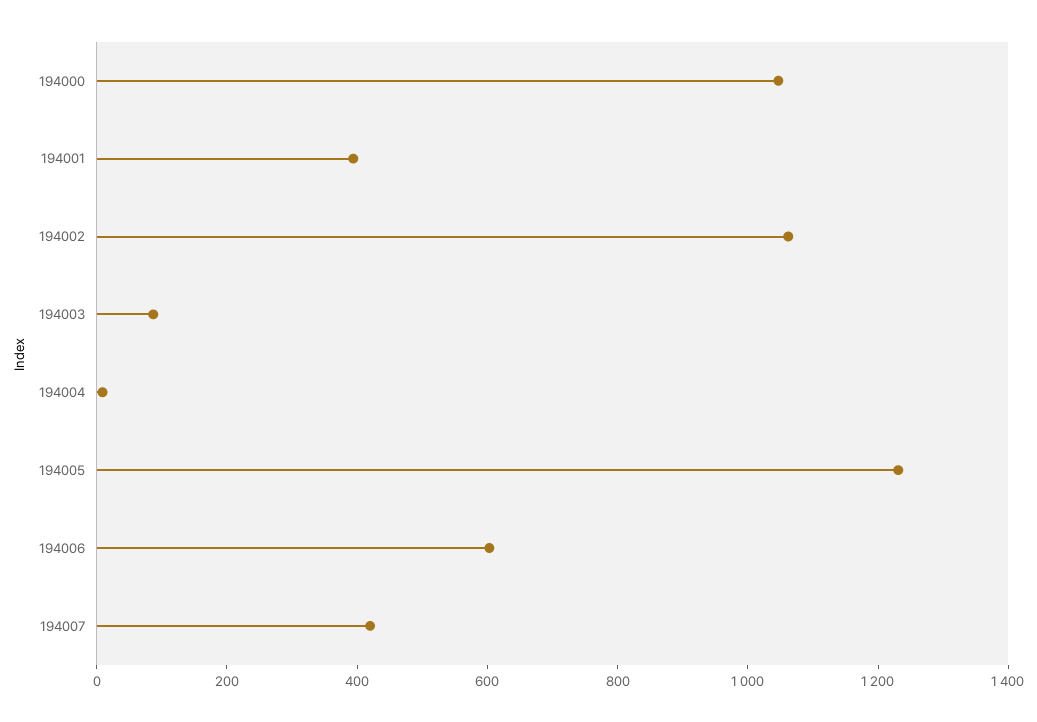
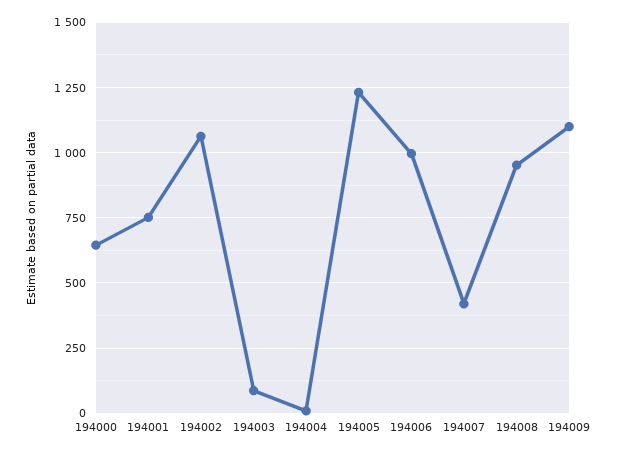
194000: 1050 -> 650
194001: 400 -> 750
194006: 600 -> 1000
194008: none -> 950
194009: none -> 1100

